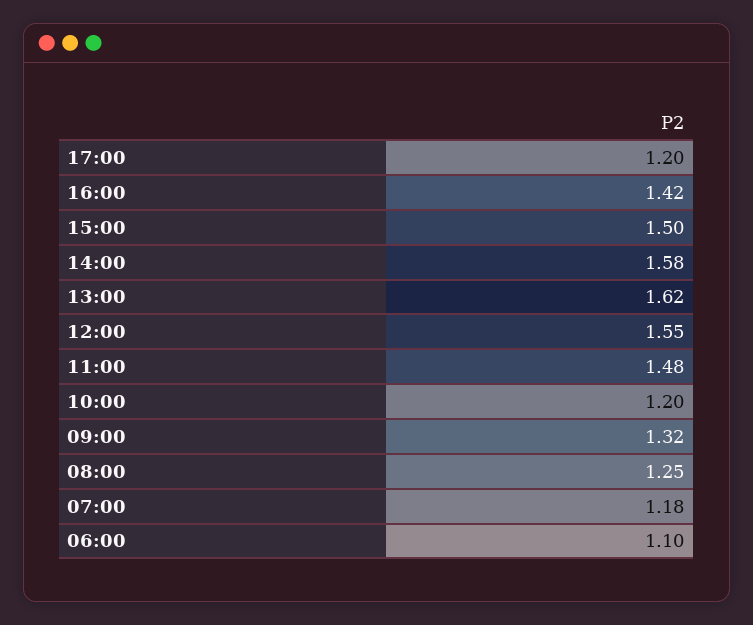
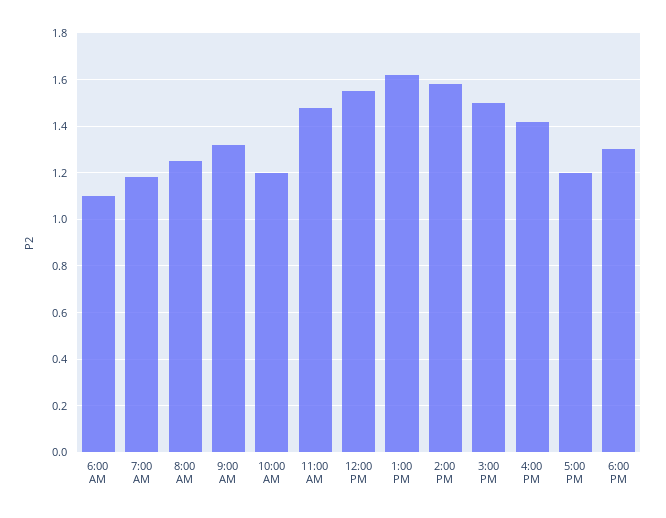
6:00 PM: none -> 1.3

